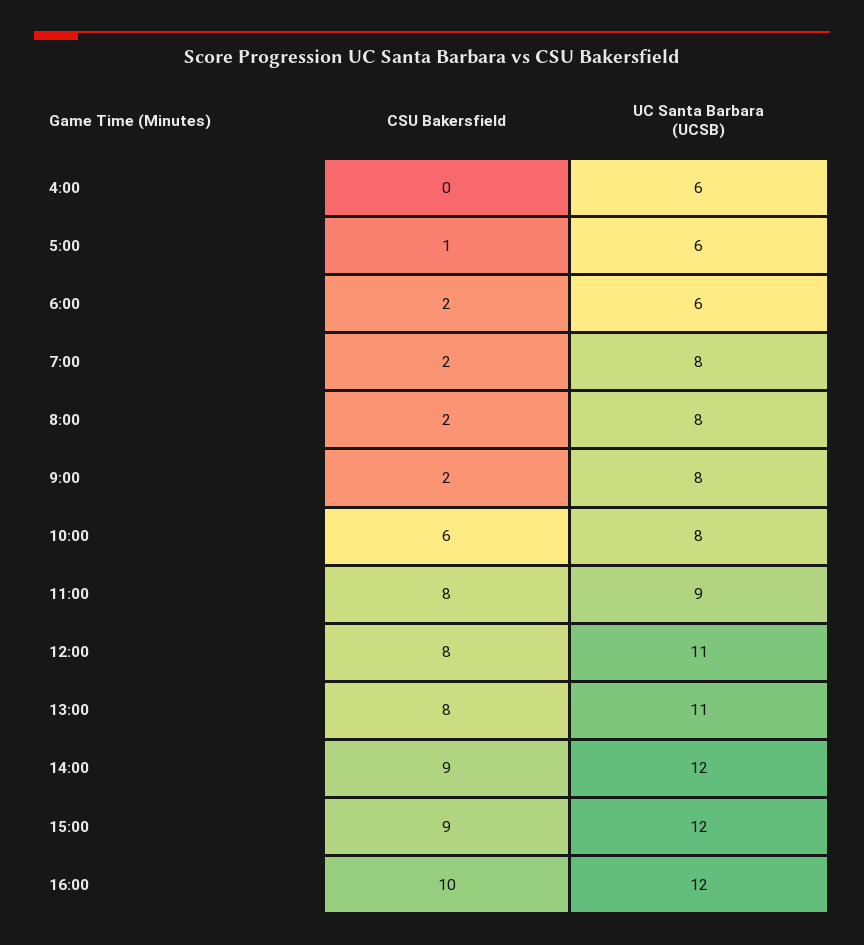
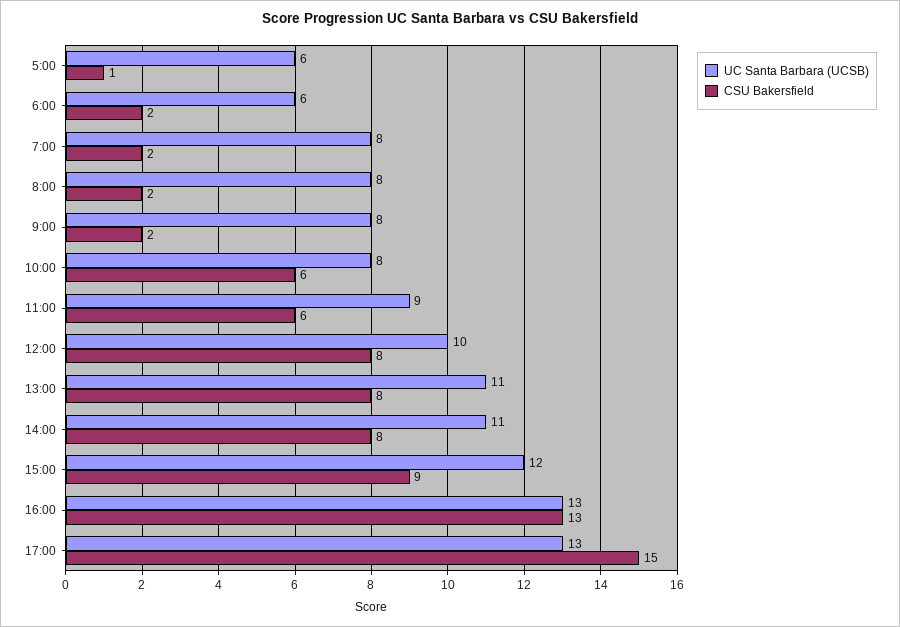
CSU Bakersfield, 4:00: 0 -> none
UC Santa Barbara (UCSB), 4:00: 6 -> none
CSU Bakersfield, 11:00: 8 -> 6
UC Santa Barbara (UCSB), 12:00: 11 -> 10
CSU Bakersfield, 14:00: 9 -> 8
UC Santa Barbara (UCSB), 14:00: 12 -> 11
CSU Bakersfield, 16:00: 10 -> 13
UC Santa Barbara (UCSB), 16:00: 12 -> 13
UC Santa Barbara (UCSB), 17:00: none -> 13
CSU Bakersfield, 17:00: none -> 15

